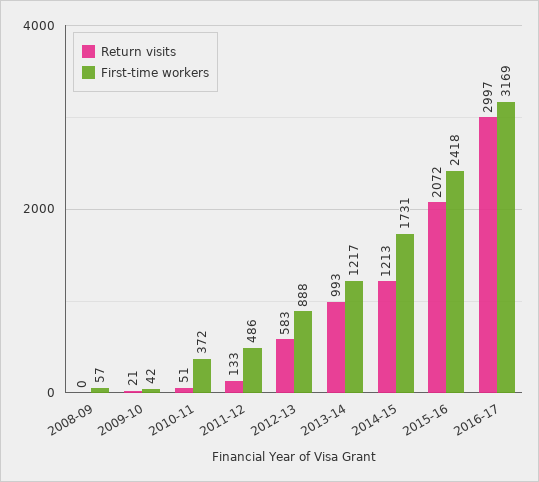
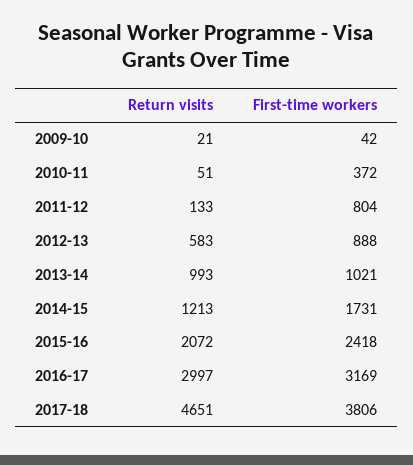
Return visits, 2008-09: 0 -> none
First-time workers, 2008-09: 57 -> none
First-time workers, 2011-12: 486 -> 804
First-time workers, 2013-14: 1217 -> 1021
Return visits, 2017-18: none -> 4651
First-time workers, 2017-18: none -> 3806

